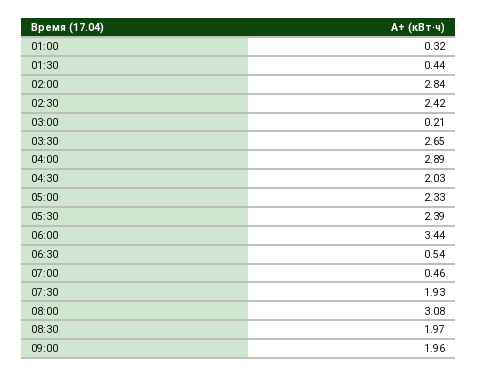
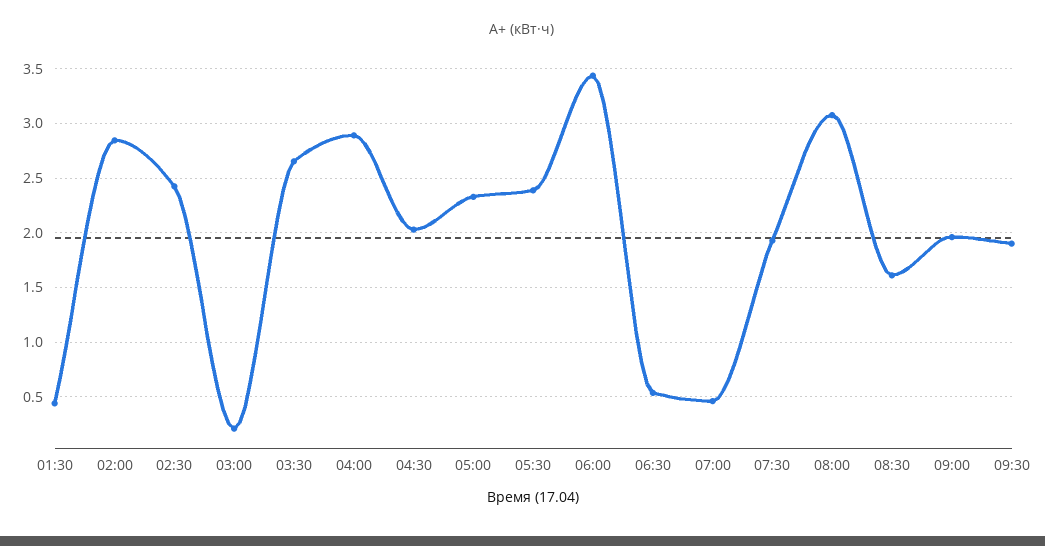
01:00: 0.32 -> none
08:30: 1.97 -> 1.6
09:30: none -> 1.9

